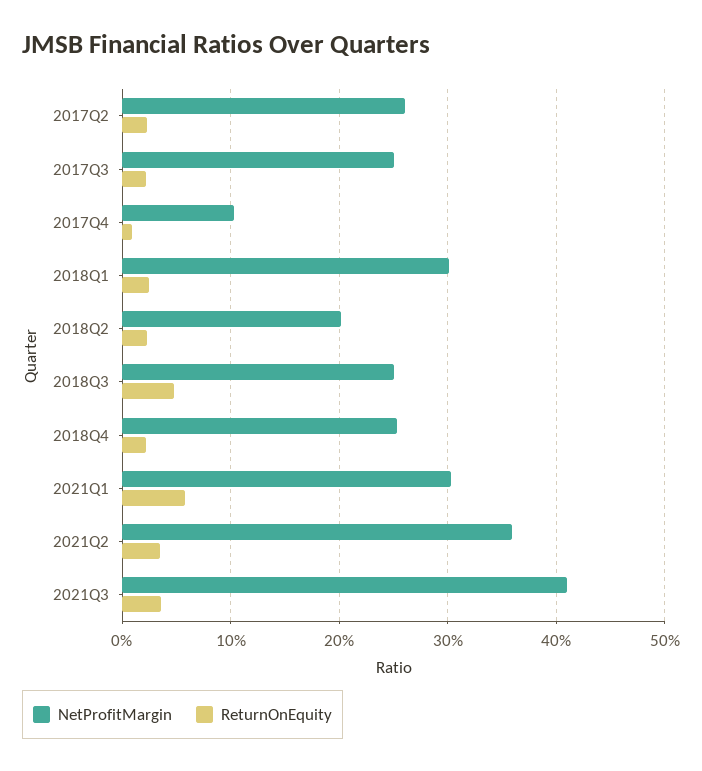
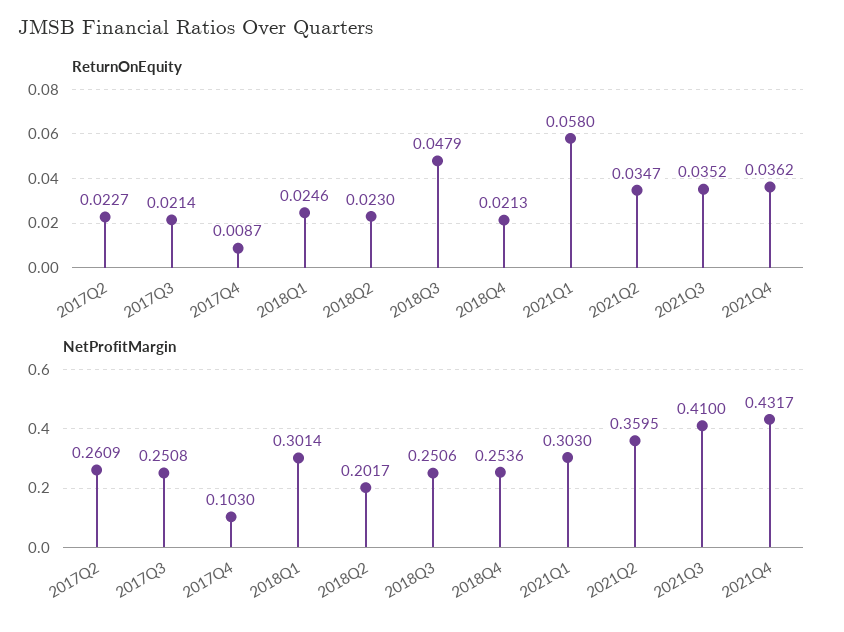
ReturnOnEquity, 2021Q4: none -> 0.0362
NetProfitMargin, 2021Q4: none -> 0.4317

